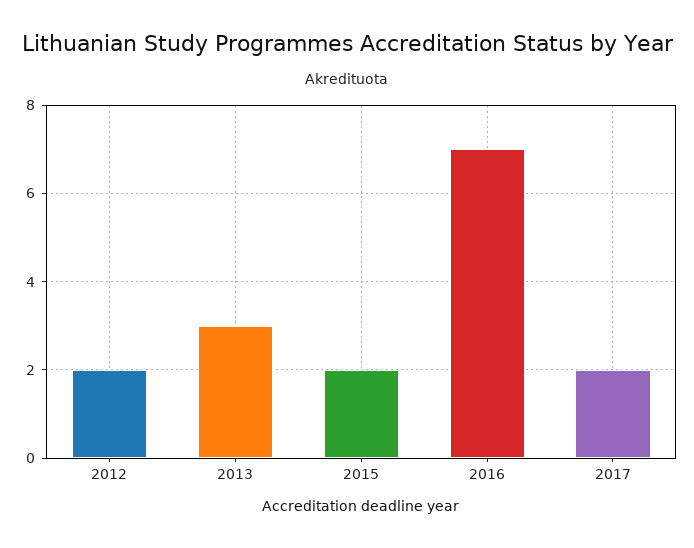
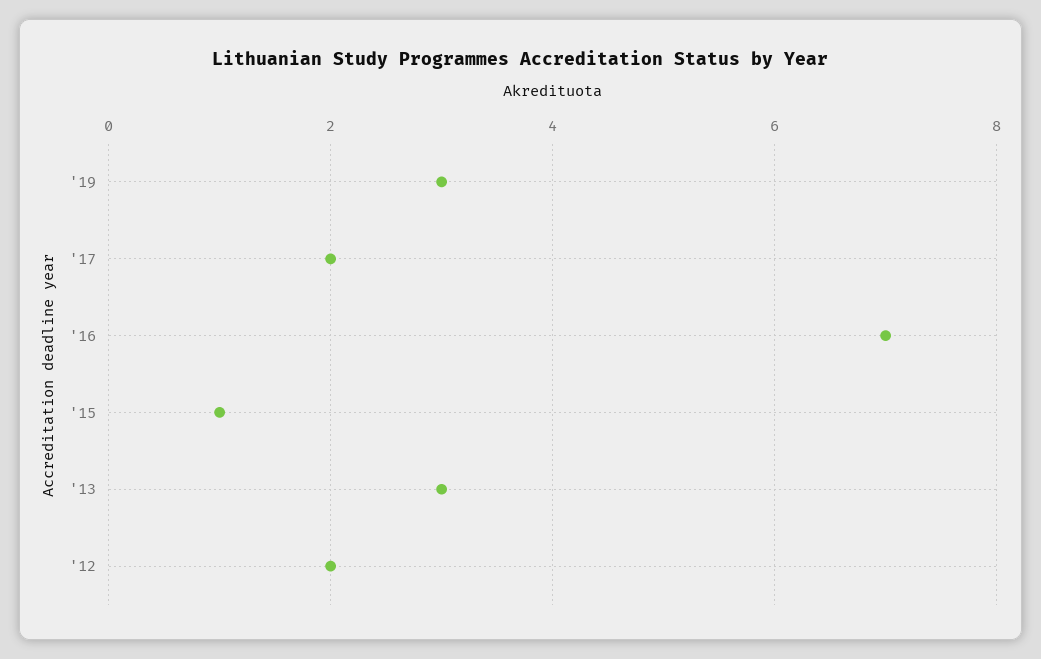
2015: 2 -> 1
'19: none -> 3

